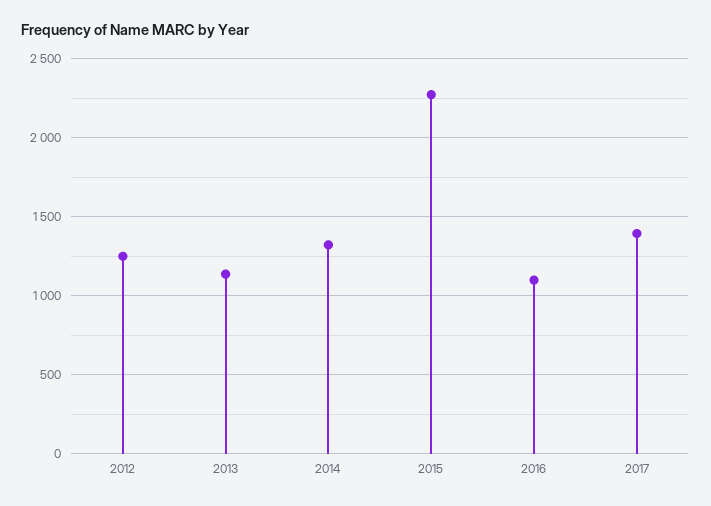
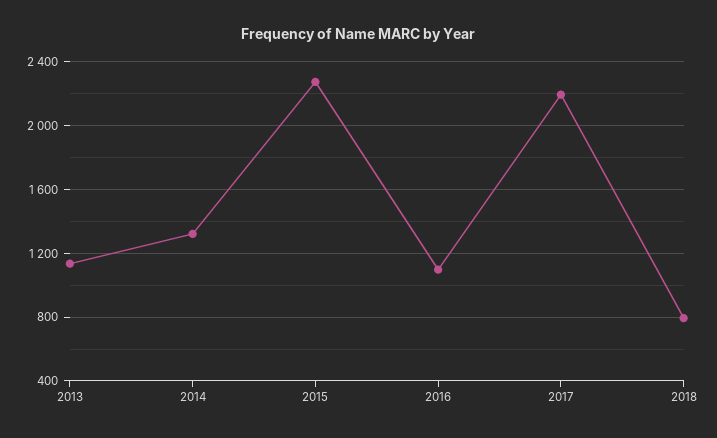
2012: 1250 -> none
2017: 1400 -> 2200
2018: none -> 800

